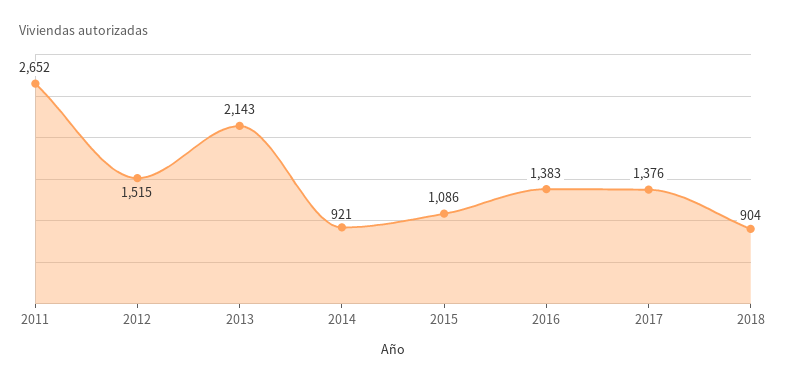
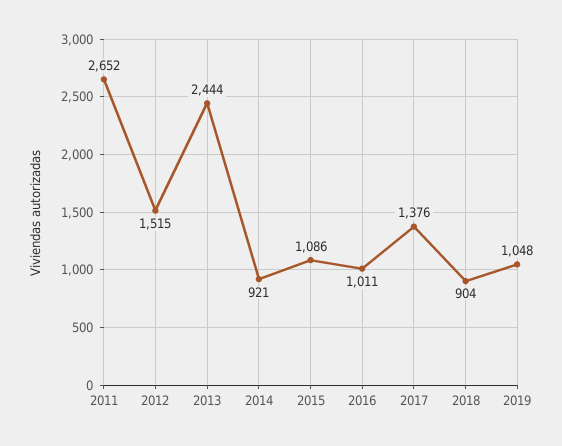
2013: 2143 -> 2444
2016: 1383 -> 1011
2019: none -> 1048

